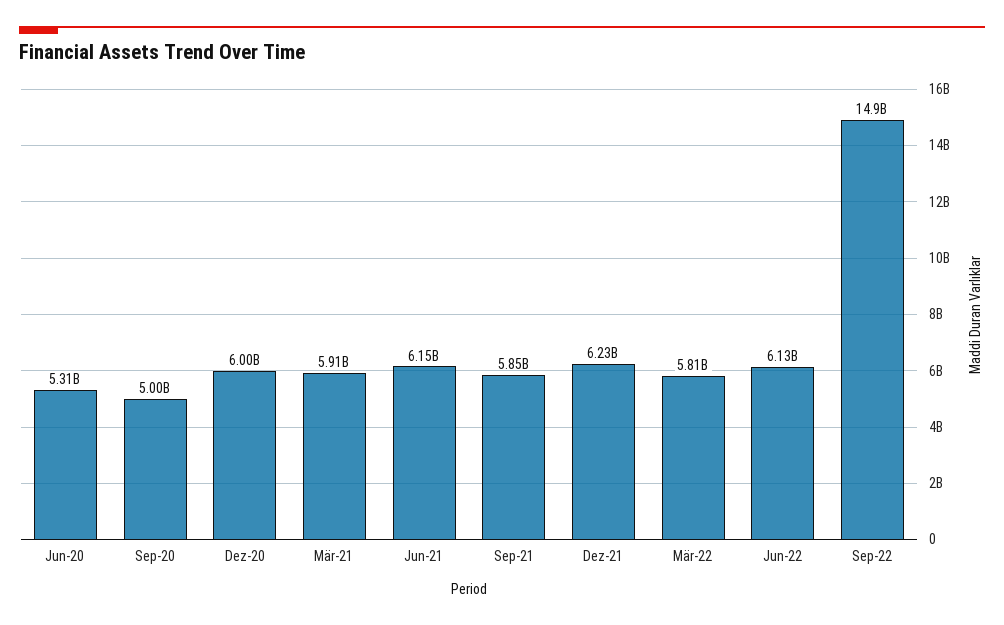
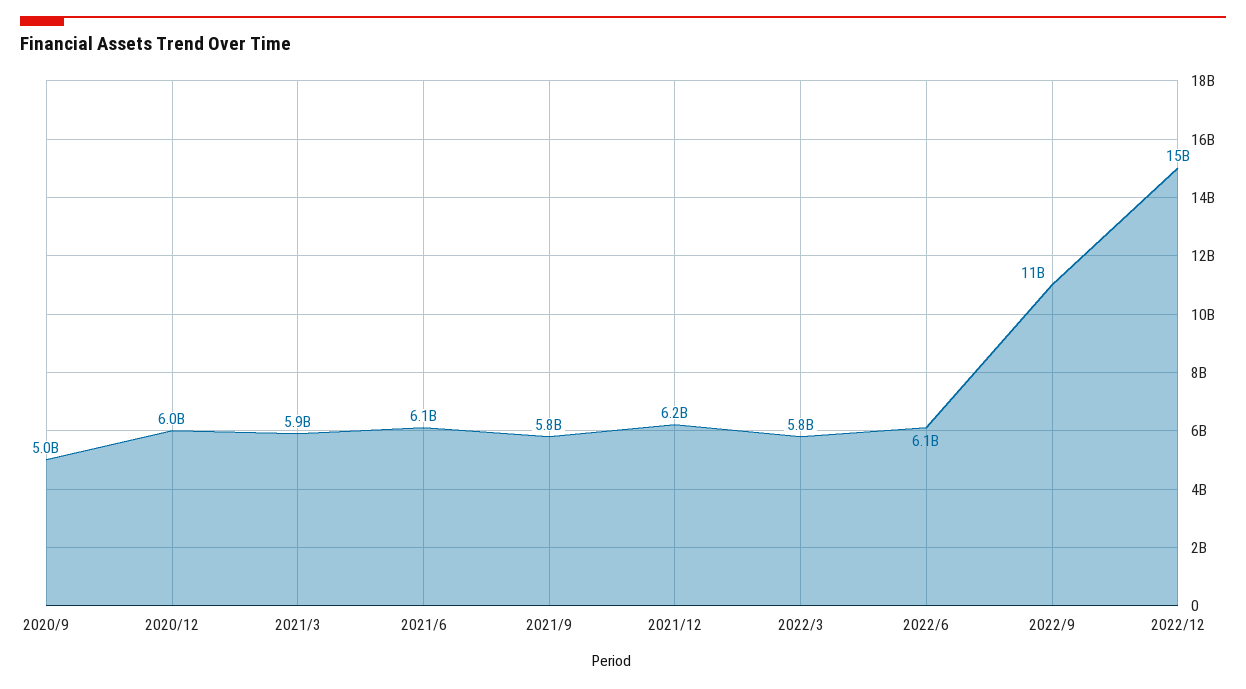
Jun-20: 5310000000 -> none
Sep-22: 14900000000 -> 11000000000
2022/12: none -> 15000000000

